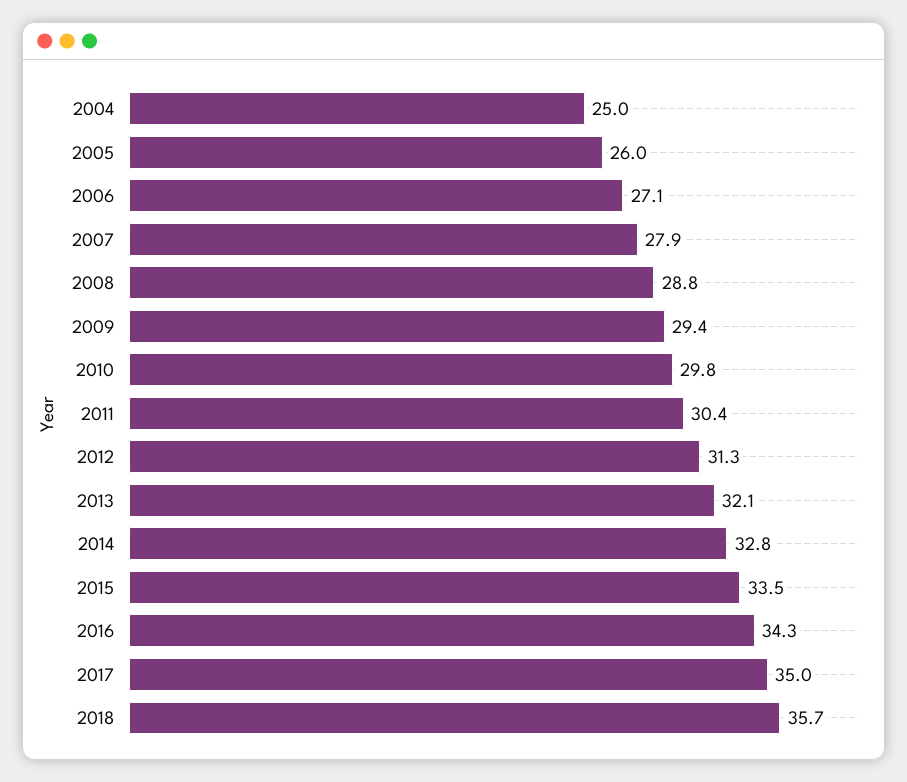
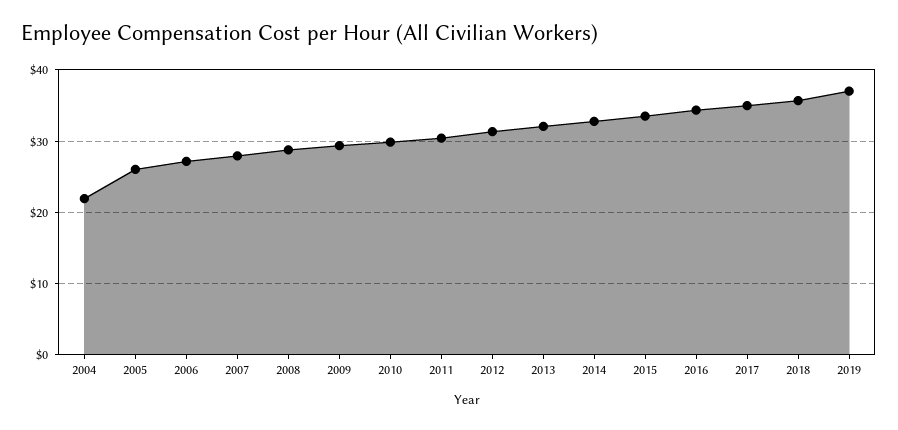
2004: 25 -> 22
2019: none -> 37

